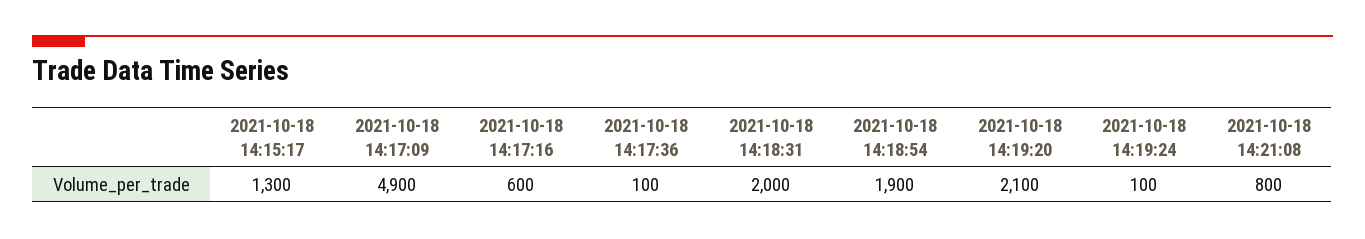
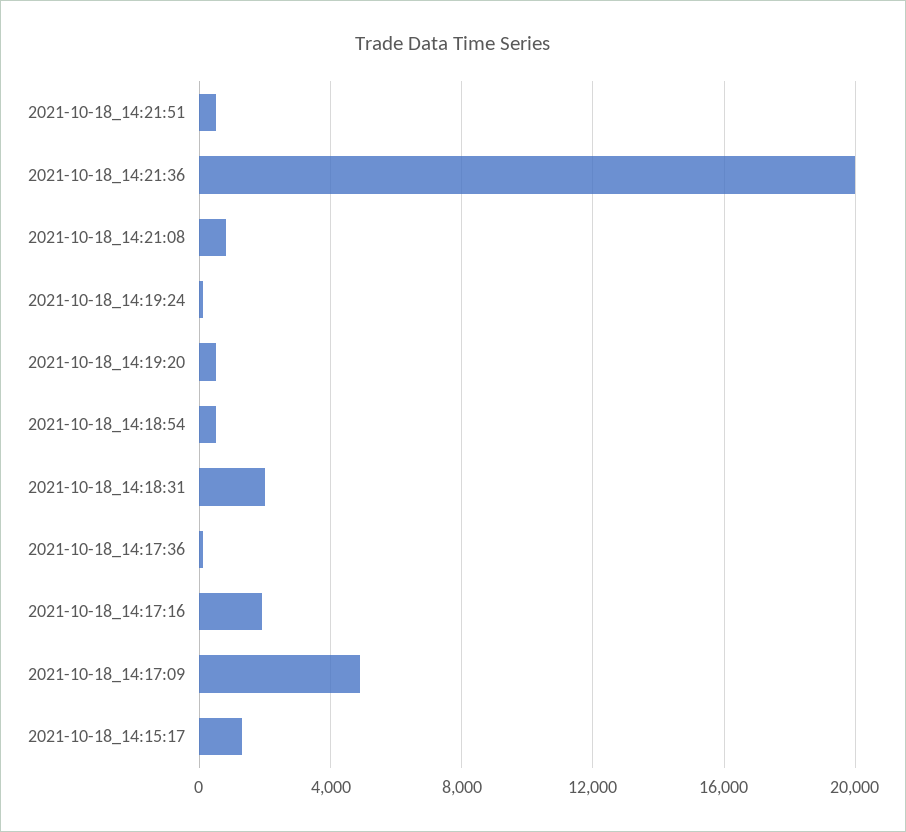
2021-10-18 14:17:16: 600 -> 2000
2021-10-18 14:18:54: 1900 -> 500
2021-10-18 14:19:20: 2100 -> 500
2021-10-18_14:21:51: none -> 500
2021-10-18_14:21:36: none -> 20000

